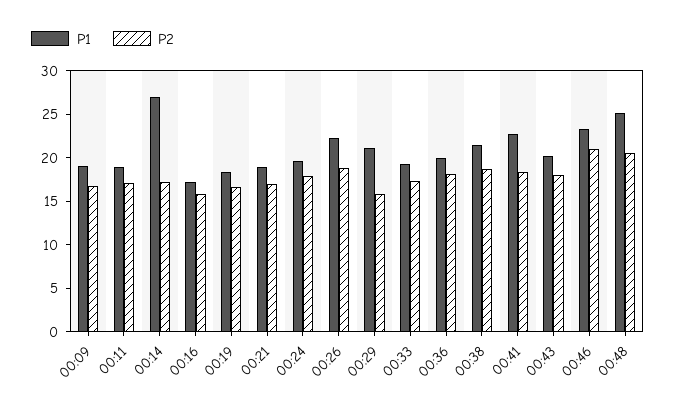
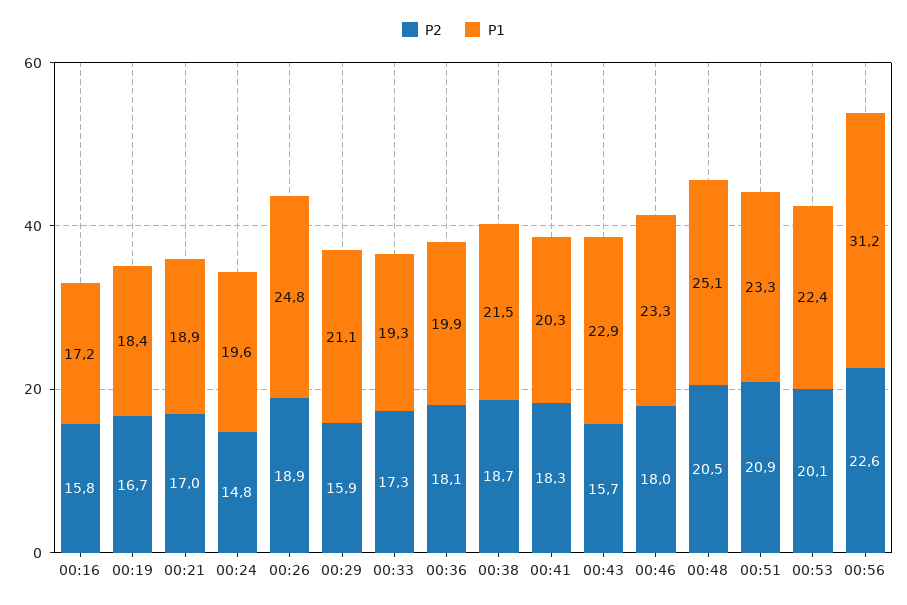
P1, 00:09: 19 -> none
P2, 00:09: 17 -> none
P1, 00:11: 19 -> none
P2, 00:11: 17 -> none
P1, 00:14: 27 -> none
P2, 00:14: 17 -> none
P2, 00:24: 18 -> 14.8
P1, 00:26: 22 -> 24.8
P1, 00:41: 23 -> 20.3
P1, 00:43: 20 -> 22.9
P2, 00:43: 18 -> 15.7
P2, 00:46: 21 -> 18
P2, 00:51: none -> 20.9
P1, 00:51: none -> 23.3
P2, 00:53: none -> 20.1
P1, 00:53: none -> 22.4
P2, 00:56: none -> 22.6
P1, 00:56: none -> 31.2

